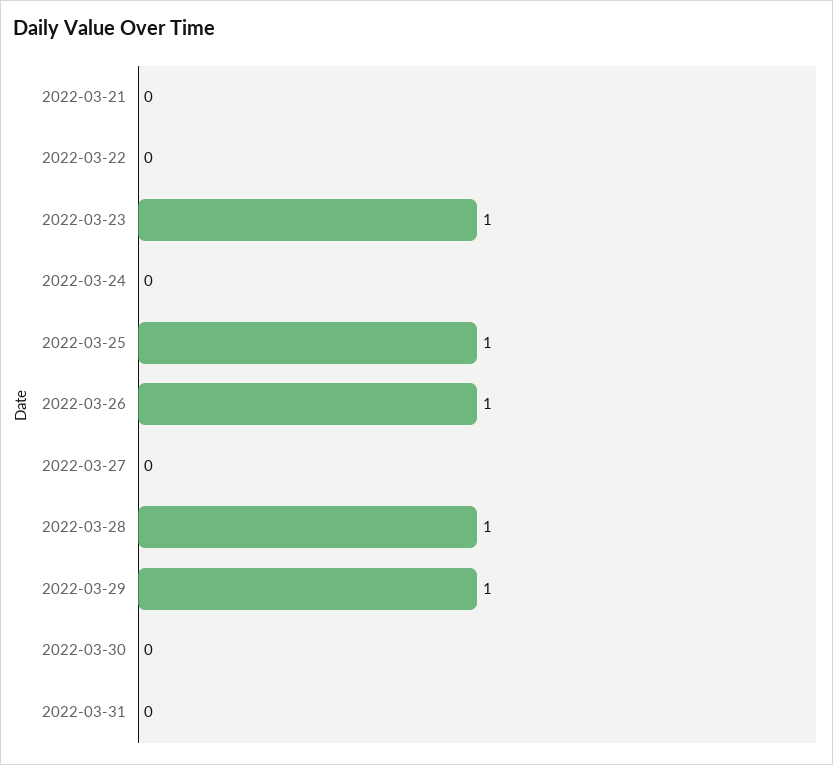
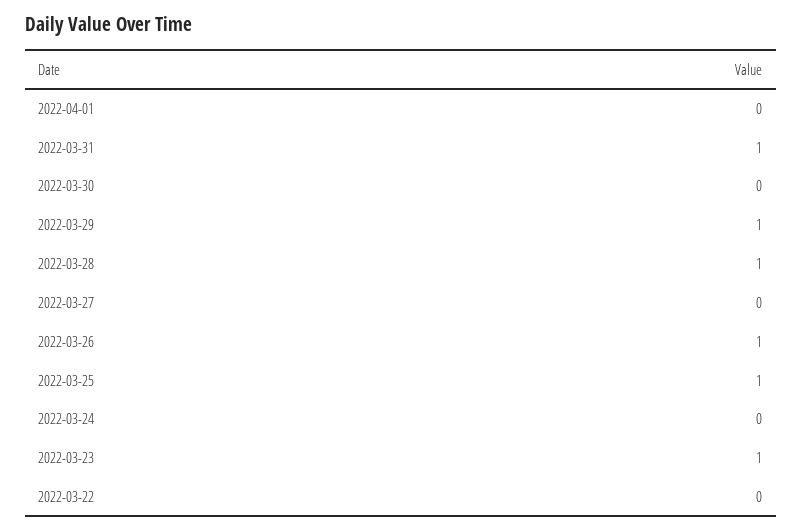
2022-03-21: 0 -> none
2022-03-31: 0 -> 1
2022-04-01: none -> 0

